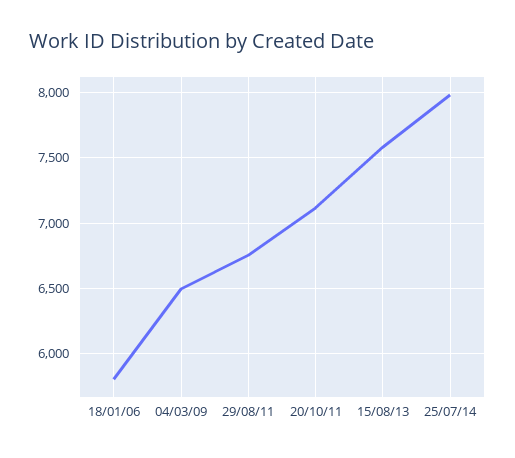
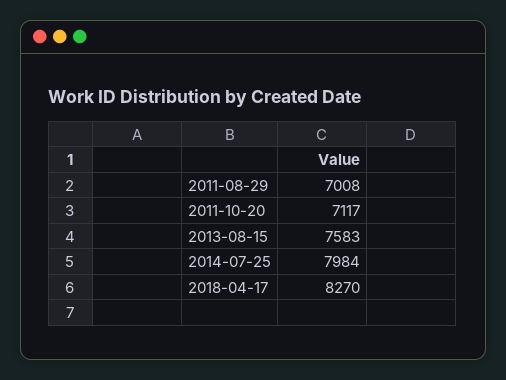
18/01/06: 5800 -> none
04/03/09: 6500 -> none
29/08/11: 6750 -> 7008
2018-04-17: none -> 8270

